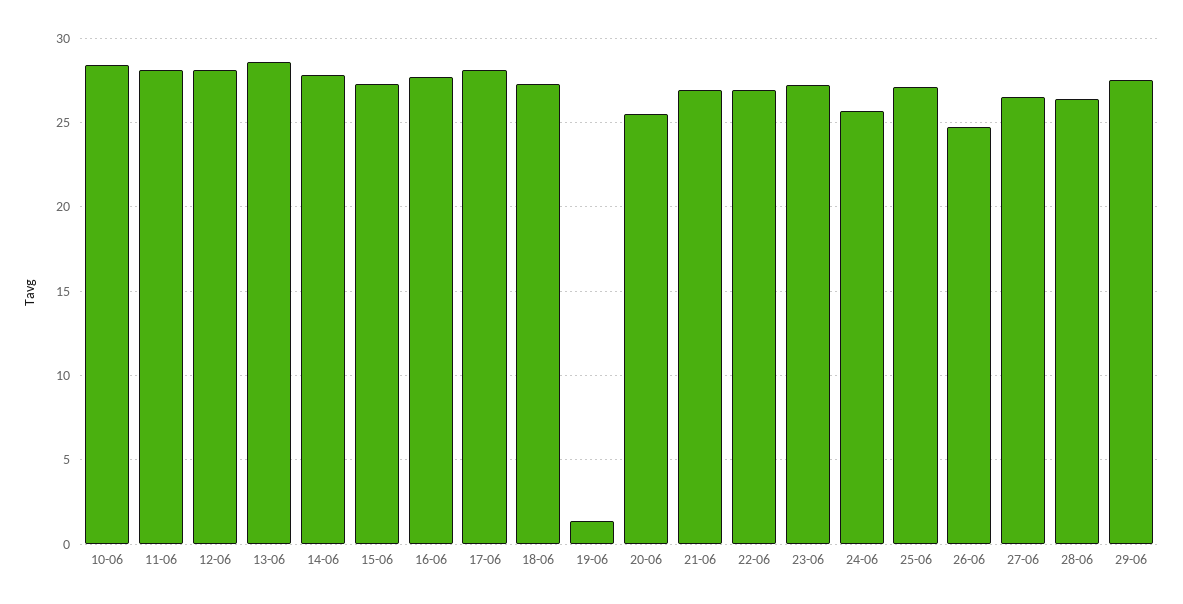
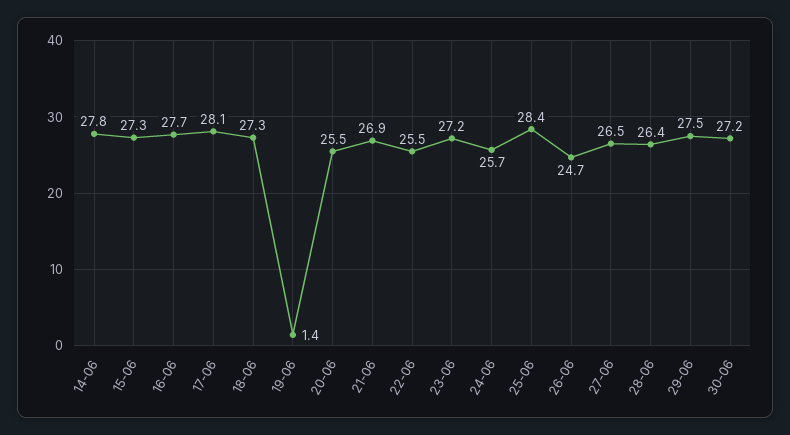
10-06: 28.5 -> none
11-06: 28 -> none
12-06: 28 -> none
13-06: 28.5 -> none
22-06: 27 -> 25.5
25-06: 27 -> 28.4
30-06: none -> 27.2

